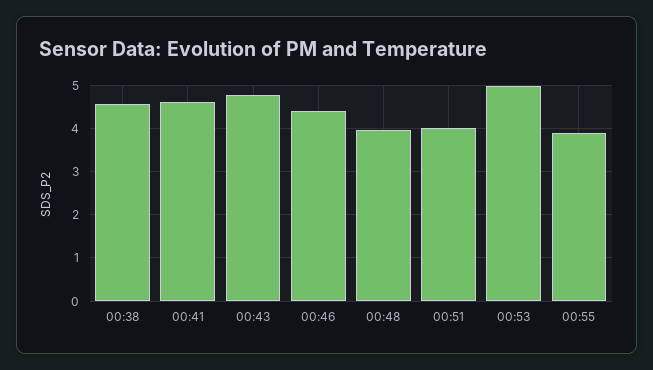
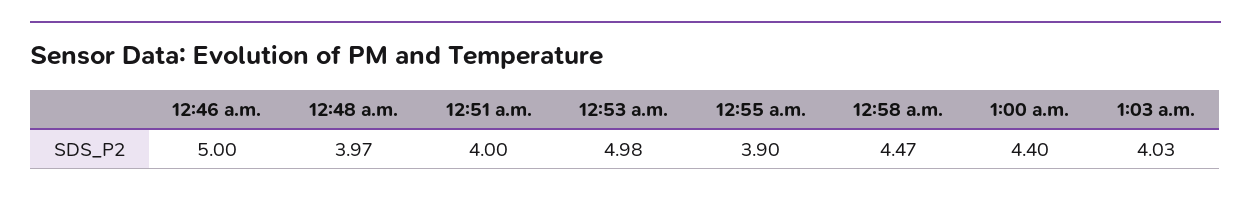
00:38: 4.6 -> none
00:41: 4.6 -> none
00:43: 4.8 -> none
00:46: 4.4 -> 5
12:58 a.m.: none -> 4.47
1:00 a.m.: none -> 4.4
1:03 a.m.: none -> 4.03

